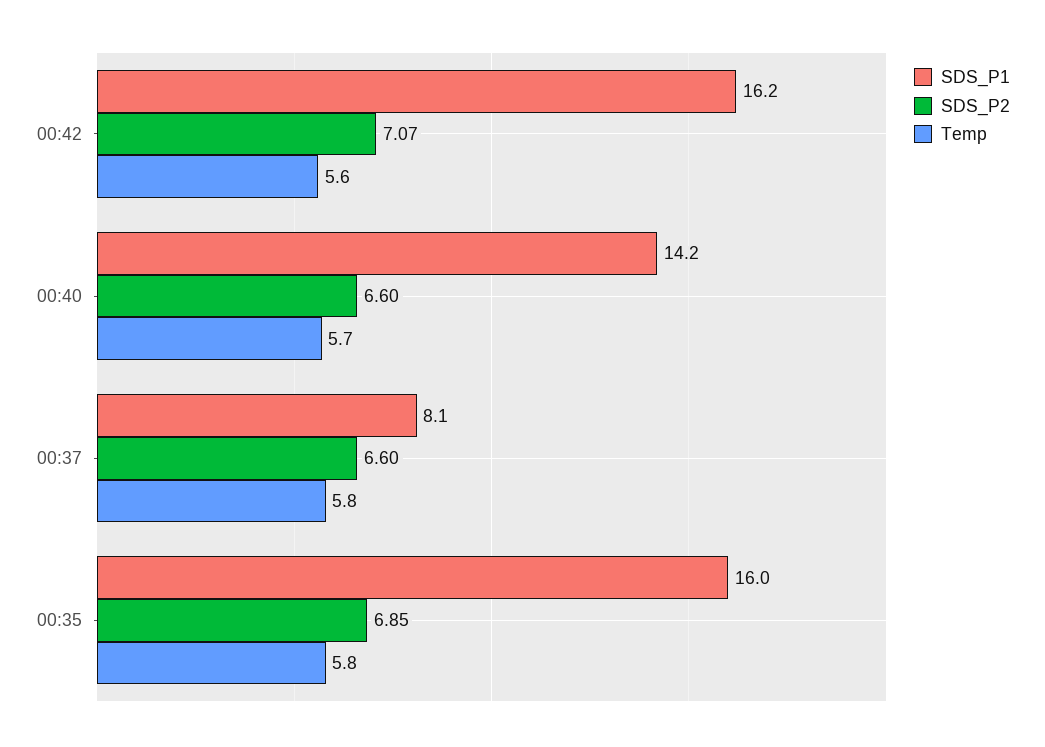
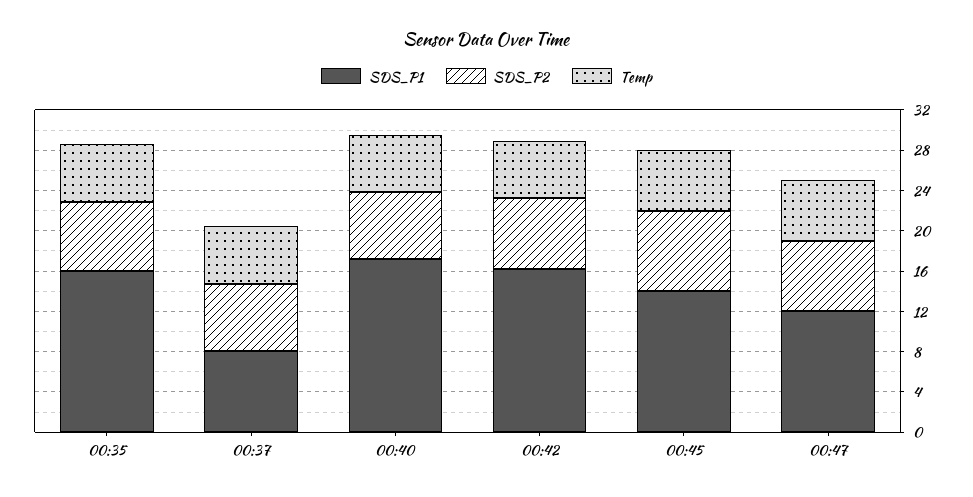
SDS_P1, 00:40: 14.2 -> 17
SDS_P1, 00:45: none -> 14
SDS_P2, 00:45: none -> 8
Temp, 00:45: none -> 6
SDS_P1, 00:47: none -> 12
SDS_P2, 00:47: none -> 7
Temp, 00:47: none -> 6

